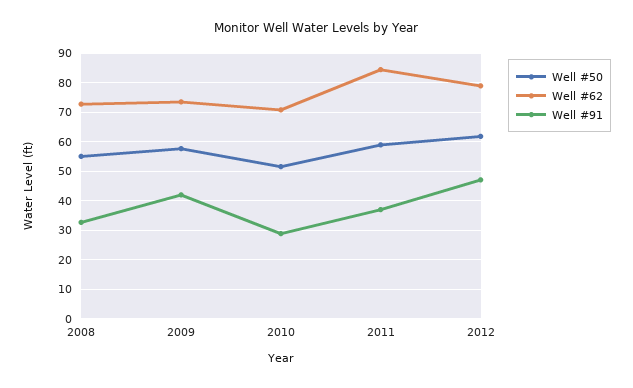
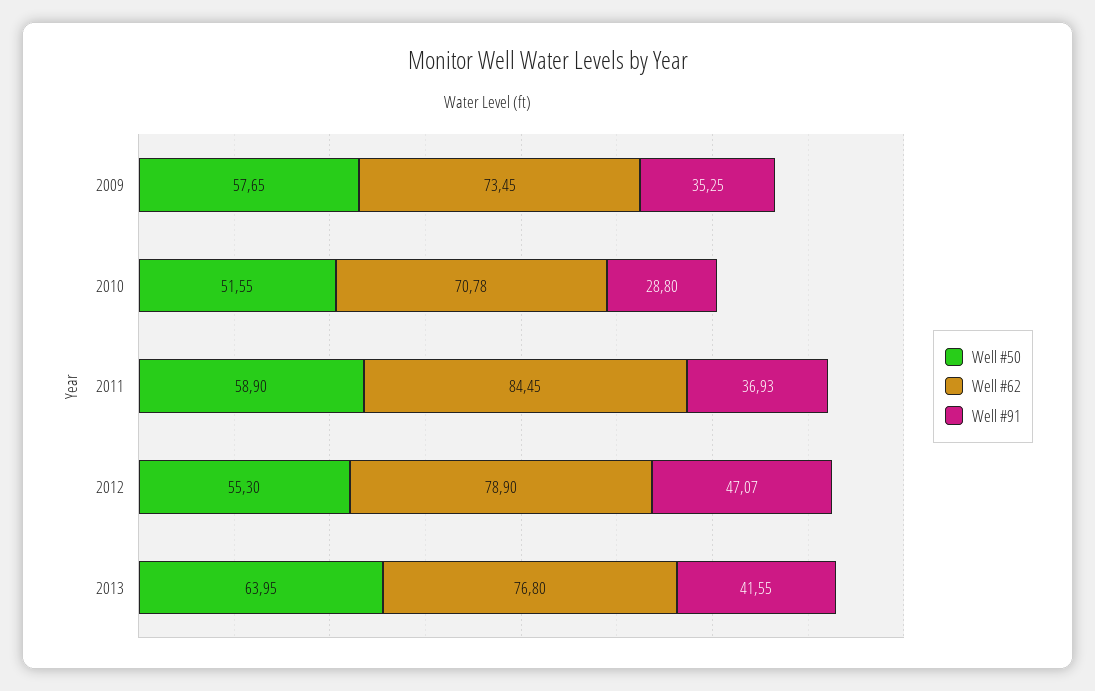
Well #50, 2008: 55 -> none
Well #62, 2008: 72.5 -> none
Well #91, 2008: 32.5 -> none
Well #91, 2009: 42.5 -> 35.25
Well #50, 2012: 62.5 -> 55.3
Well #50, 2013: none -> 63.95
Well #62, 2013: none -> 76.8
Well #91, 2013: none -> 41.55

